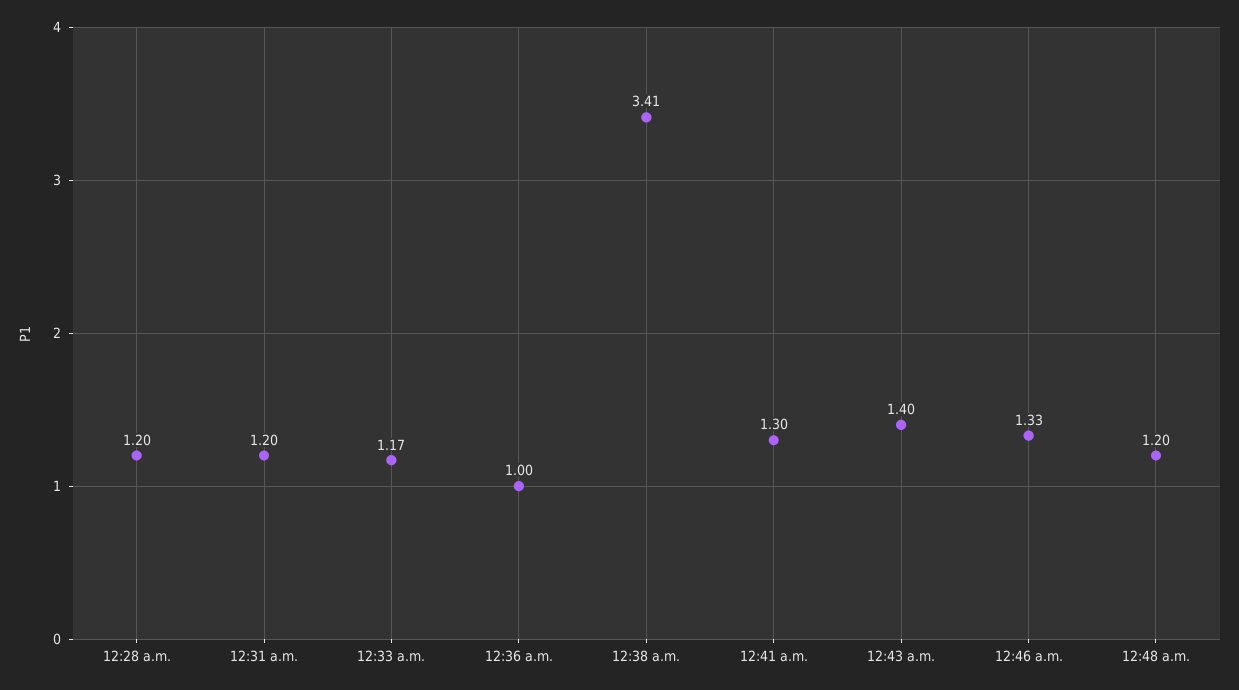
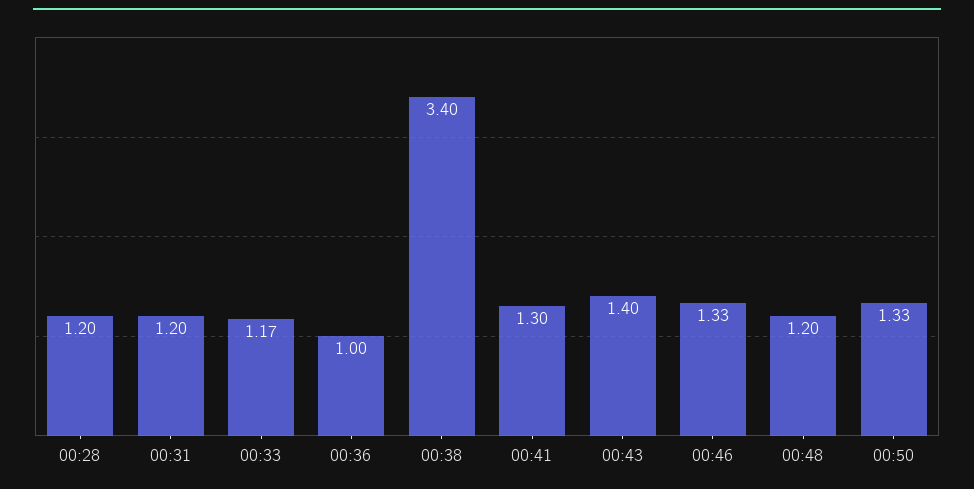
12:38 a.m.: 3.41 -> 3.4
00:50: none -> 1.33

